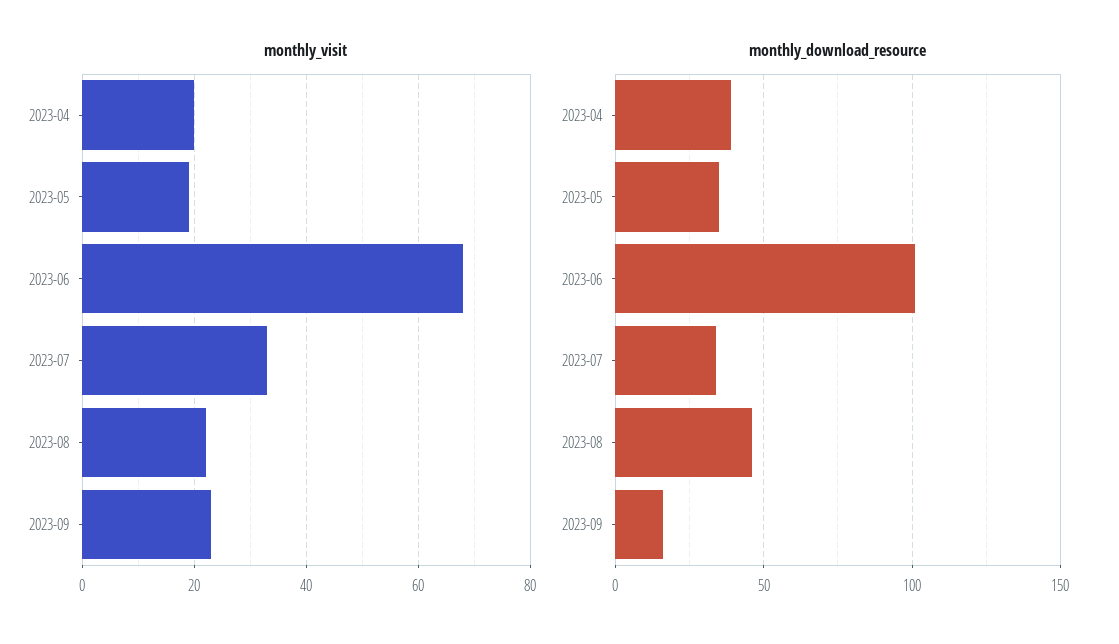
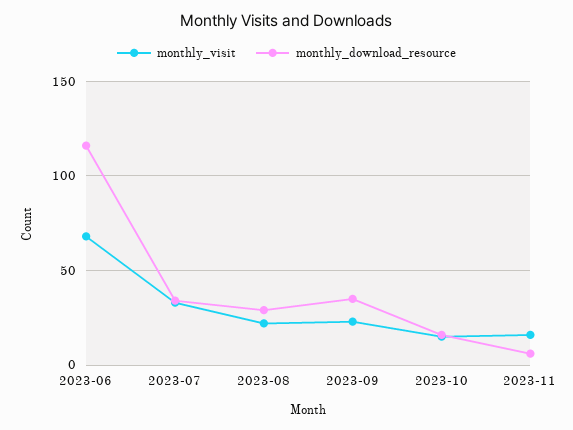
monthly_visit, 2023-04: 20 -> none
monthly_visit, 2023-05: 20 -> none
monthly_download_resource, 2023-04: 40 -> none
monthly_download_resource, 2023-05: 35 -> none
monthly_download_resource, 2023-06: 100 -> 115
monthly_download_resource, 2023-08: 45 -> 30
monthly_download_resource, 2023-09: 15 -> 35
monthly_visit, 2023-10: none -> 15
monthly_download_resource, 2023-10: none -> 15
monthly_visit, 2023-11: none -> 15
monthly_download_resource, 2023-11: none -> 5

